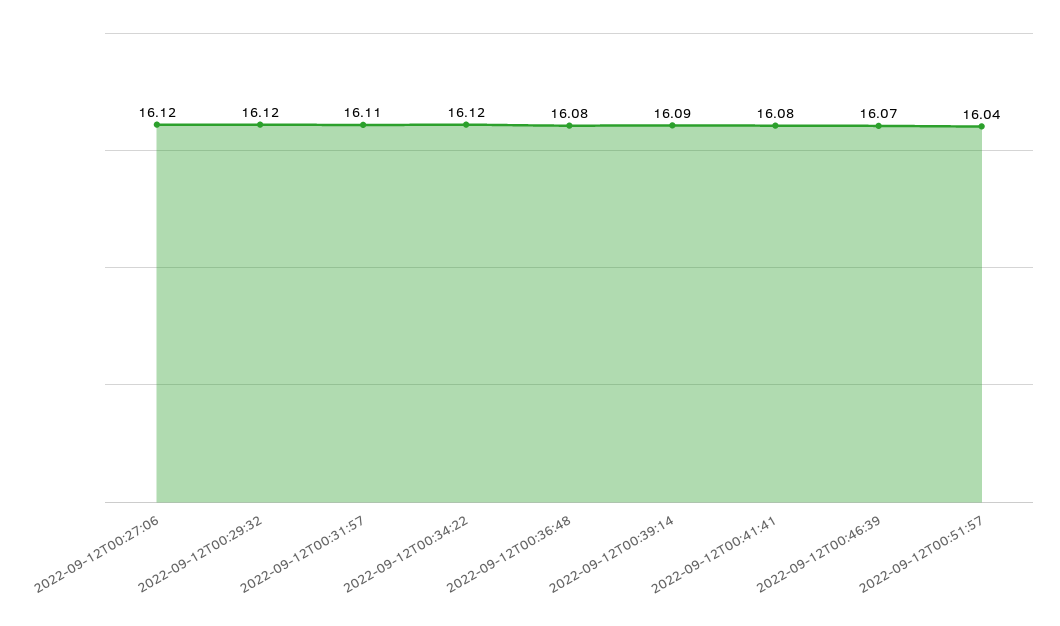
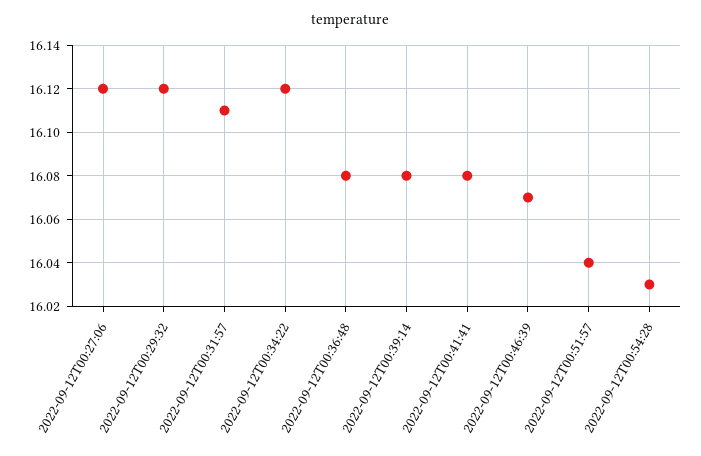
2022-09-12T00:39:14: 16.09 -> 16.08
2022-09-12T00:54:28: none -> 16.03

